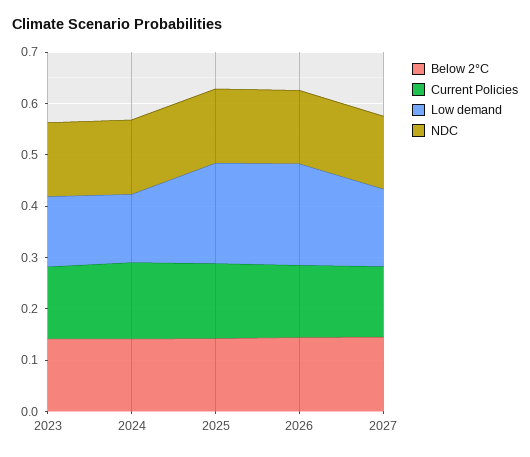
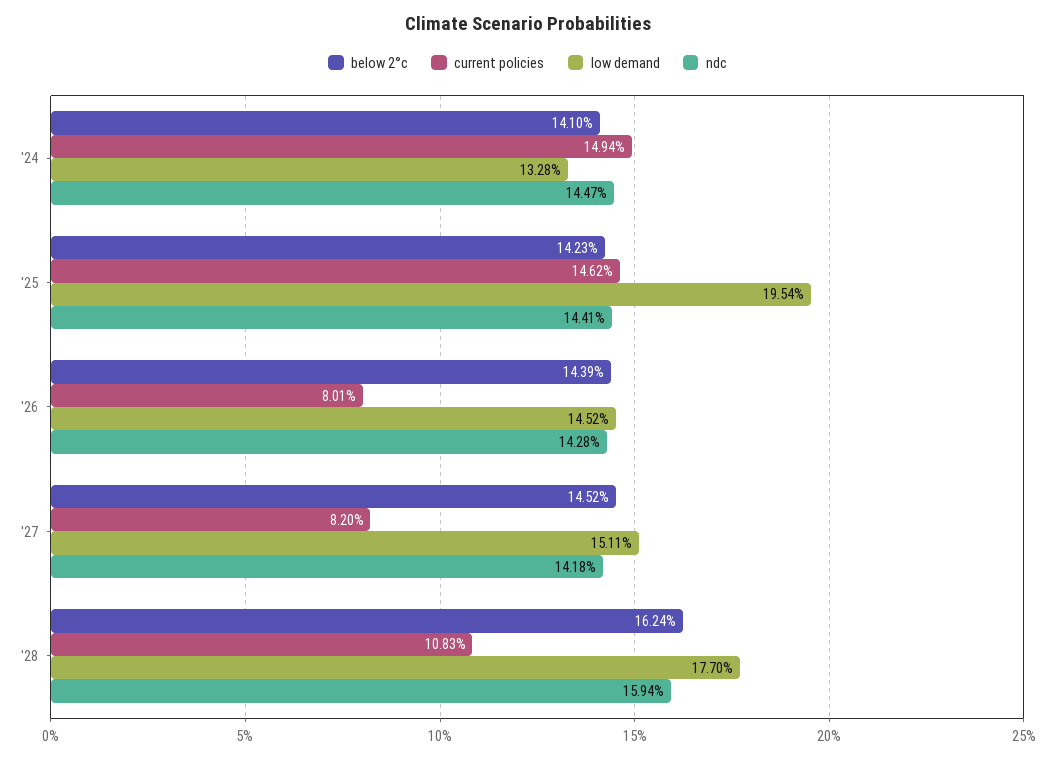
Below 2°C, 2023: 0.14 -> none
Current Policies, 2023: 0.14 -> none
Low demand, 2023: 0.14 -> none
NDC, 2023: 0.14 -> none
Current Policies, 2026: 0.14 -> 0.0801
Low demand, 2026: 0.2 -> 0.1452
Current Policies, 2027: 0.14 -> 0.082
Below 2°C, '28: none -> 0.1624
Current Policies, '28: none -> 0.1083
Low demand, '28: none -> 0.177
NDC, '28: none -> 0.1594

